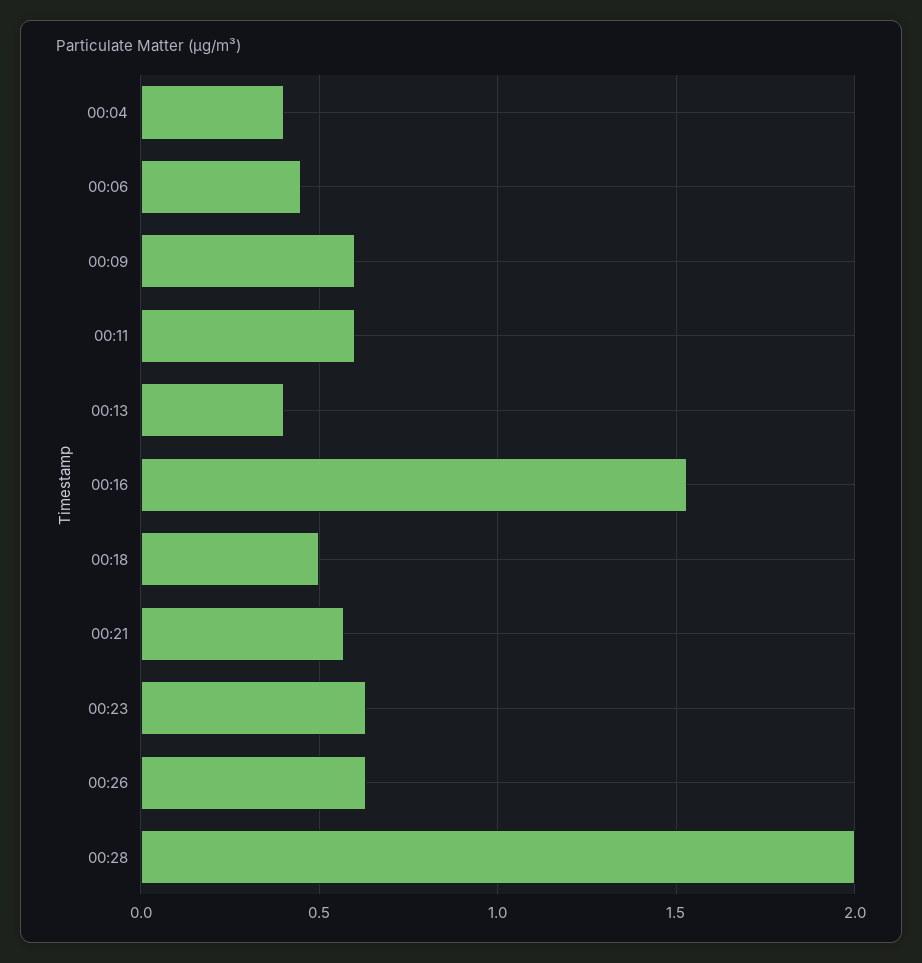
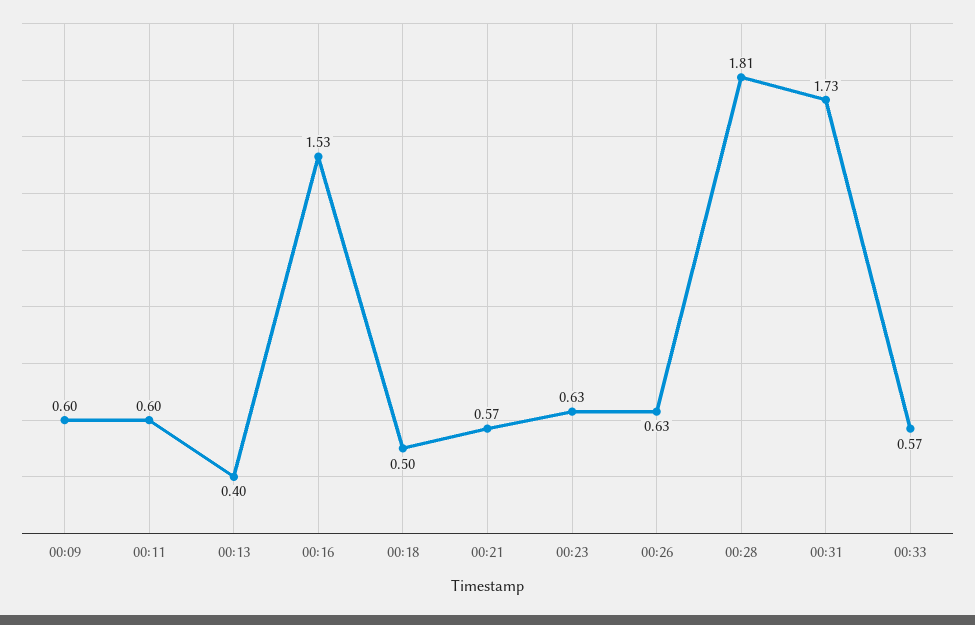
00:04: 0.4 -> none
00:06: 0.45 -> none
00:28: 2 -> 1.81
00:31: none -> 1.73
00:33: none -> 0.57

